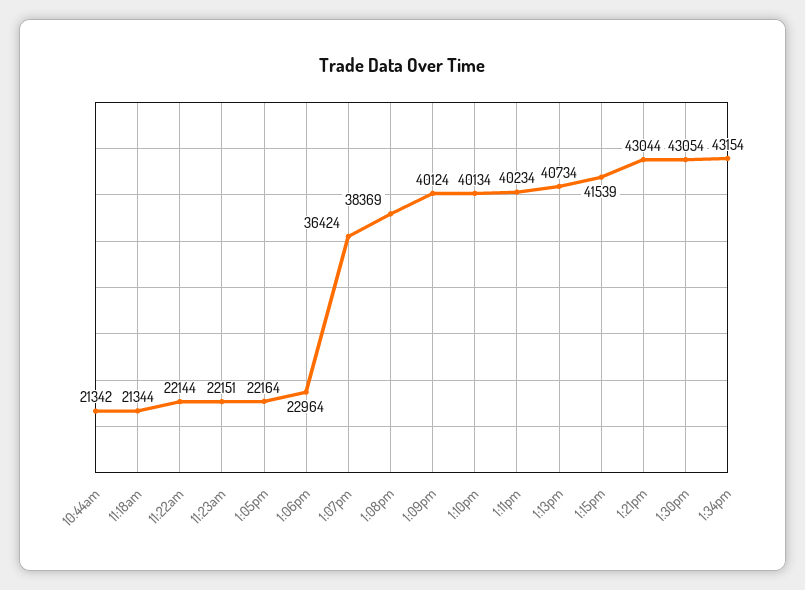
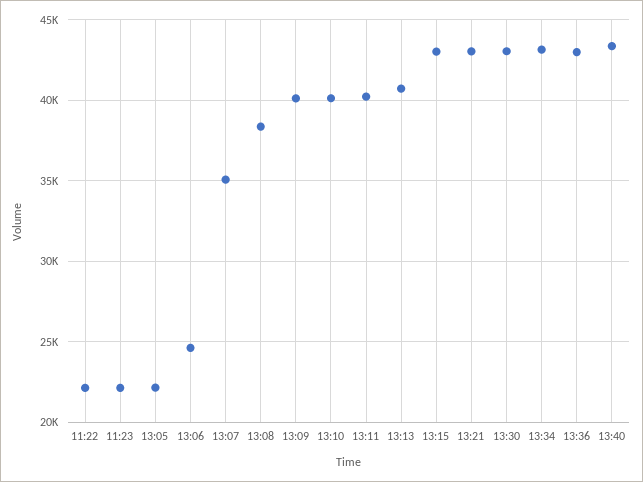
10:44am: 21342 -> none
11:18am: 21344 -> none
1:06pm: 22964 -> 24500
1:07pm: 36424 -> 35000
1:15pm: 41539 -> 43000
13:36: none -> 43000
13:40: none -> 43500

